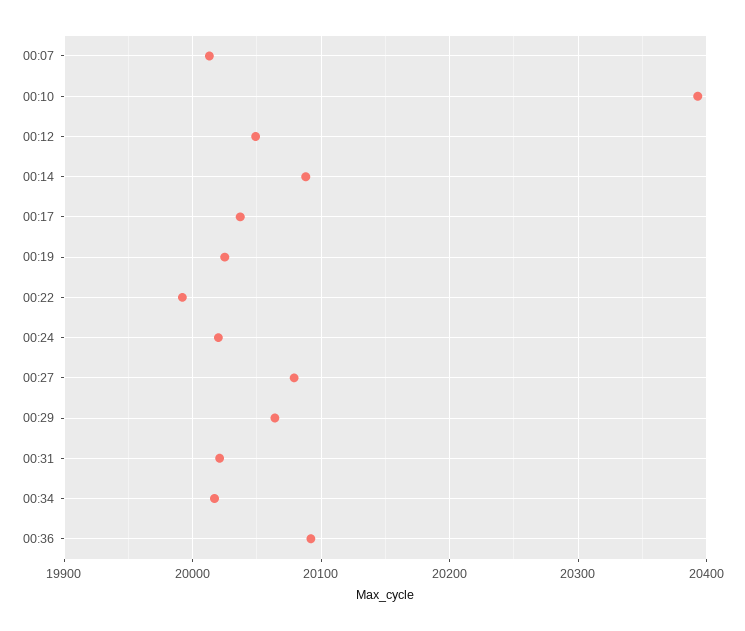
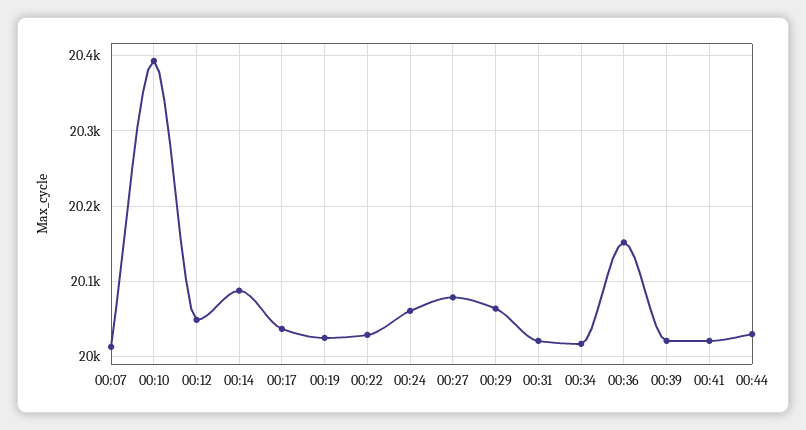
00:22: 19990 -> 20030
00:24: 20020 -> 20060
00:36: 20090 -> 20150
00:39: none -> 20020
00:41: none -> 20020
00:44: none -> 20030

